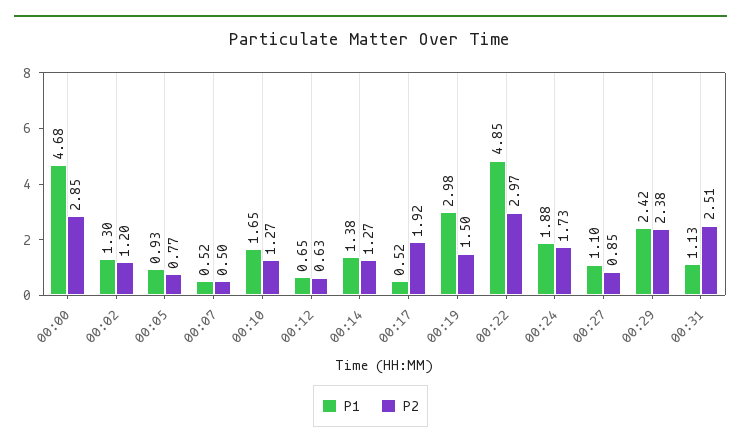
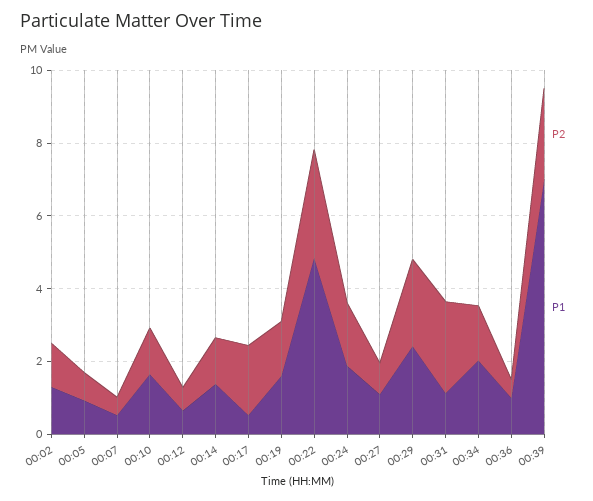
P1, 00:00: 4.68 -> none
P2, 00:00: 2.85 -> none
P1, 00:19: 2.98 -> 1.5
P2, 00:34: none -> 1.5
P1, 00:34: none -> 2
P2, 00:36: none -> 0.5
P1, 00:36: none -> 1
P2, 00:39: none -> 2.5
P1, 00:39: none -> 7

